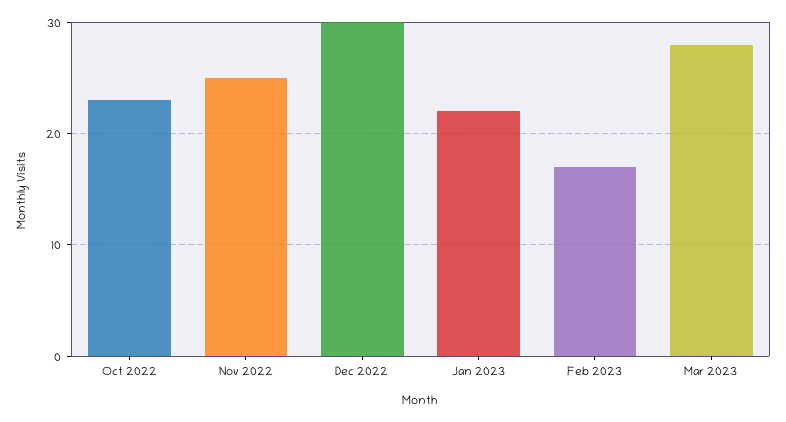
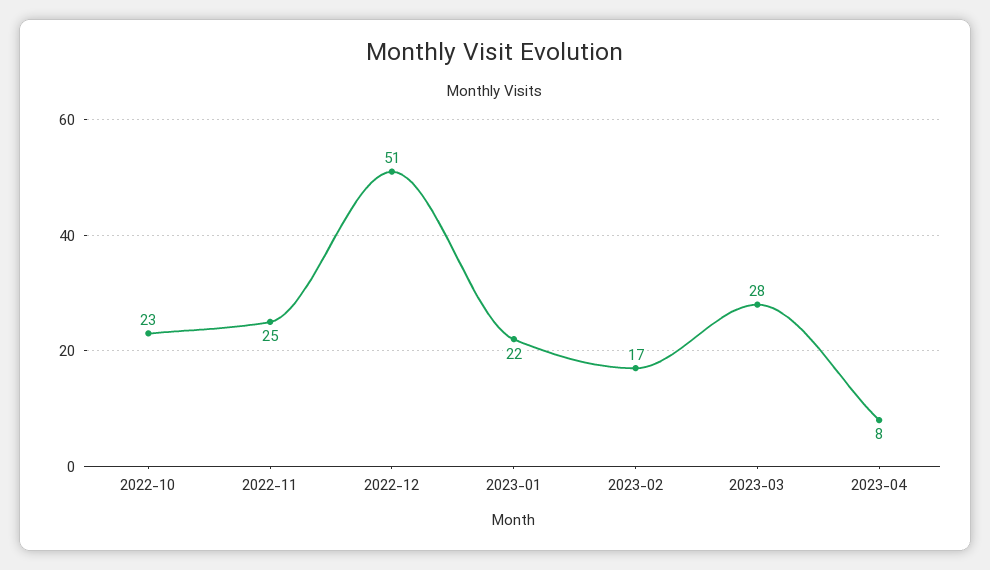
Dec 2022: 30 -> 51
2023-04: none -> 8

